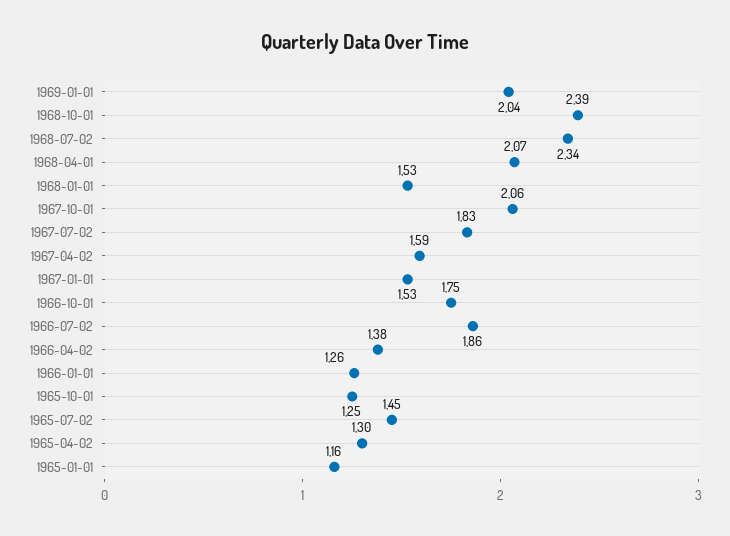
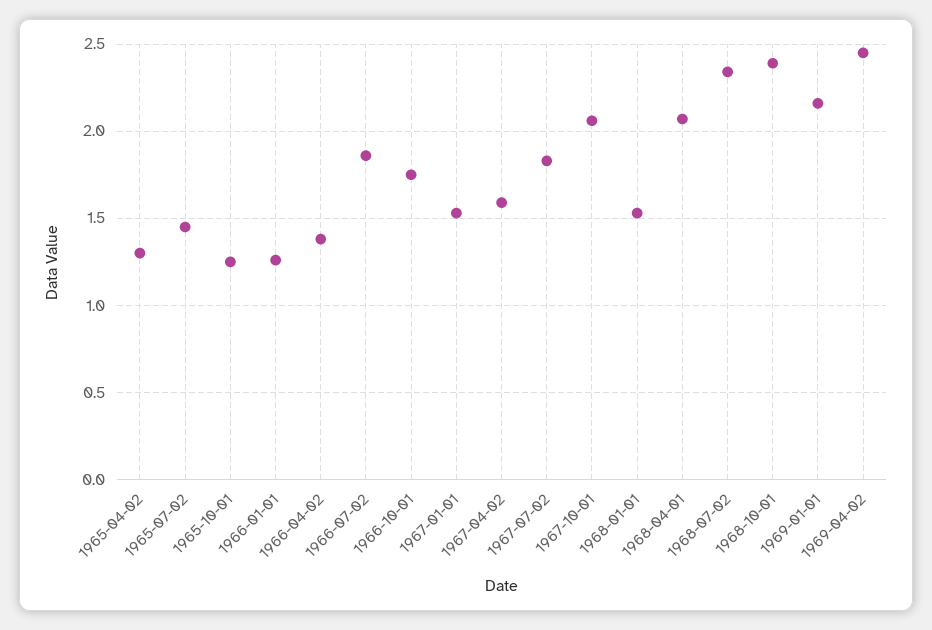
1969-01-01: 2.04 -> 2.15
1965-01-01: 1.16 -> none
1969-04-02: none -> 2.45

